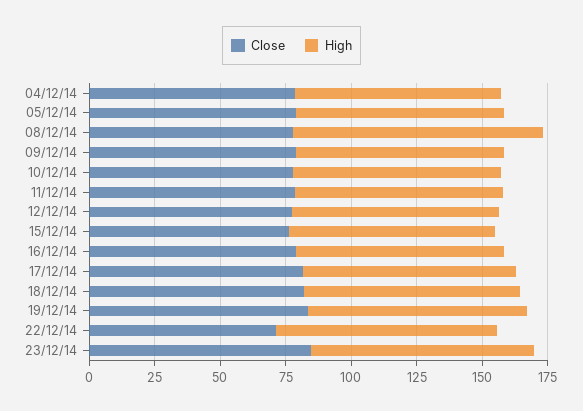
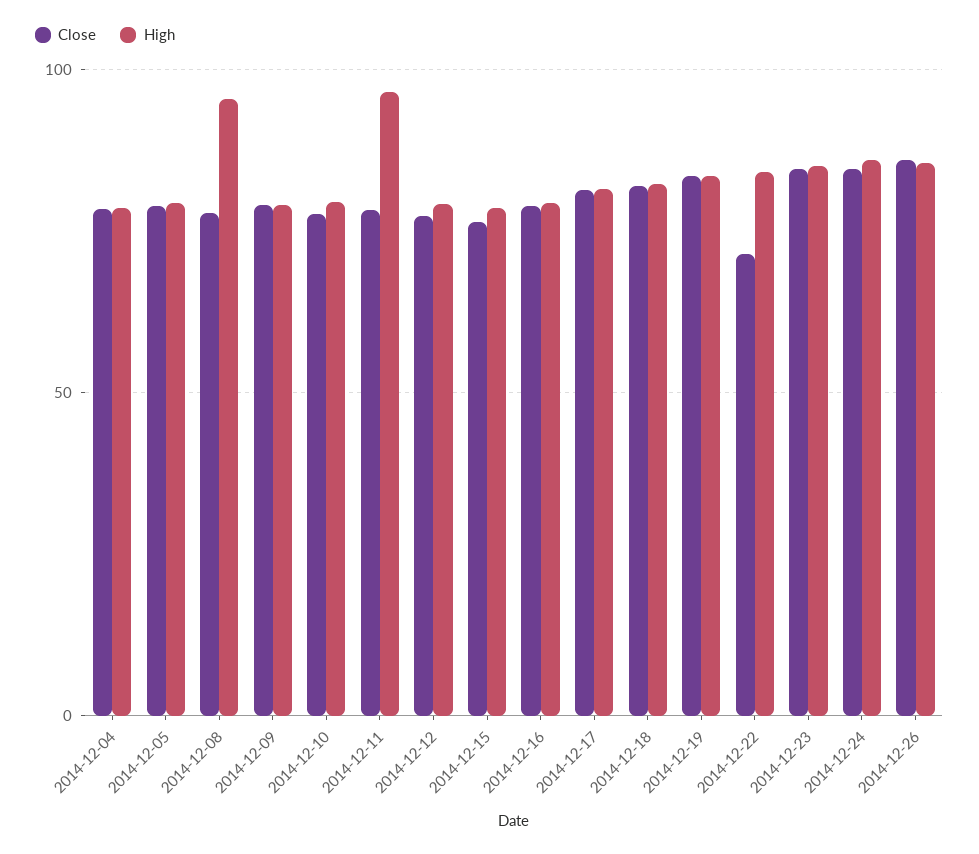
High, 11/12/14: 80 -> 95
Close, 2014-12-24: none -> 85
High, 2014-12-24: none -> 85
Close, 2014-12-26: none -> 85
High, 2014-12-26: none -> 85

